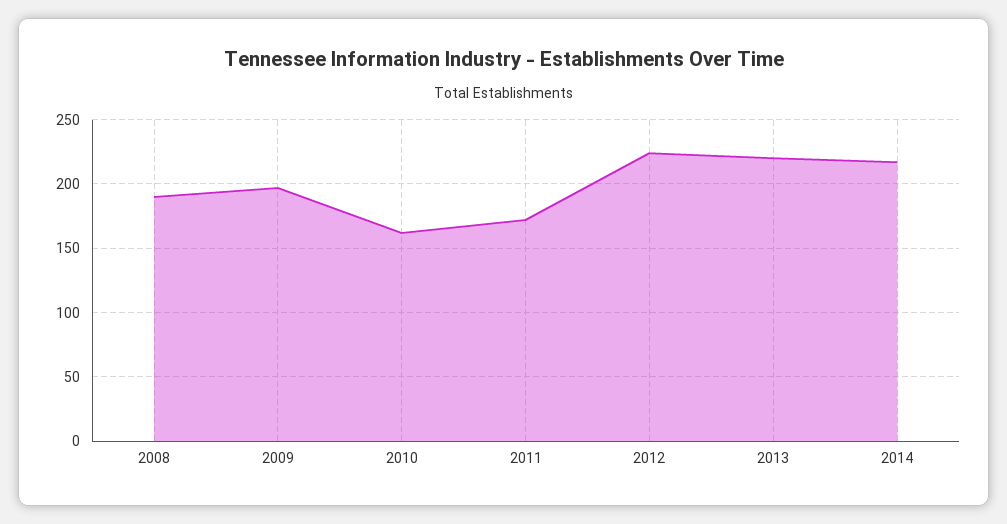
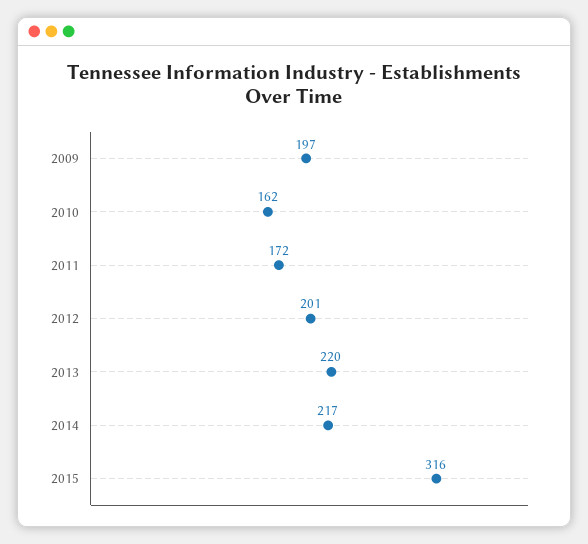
2008: 190 -> none
2012: 225 -> 201
2015: none -> 316

